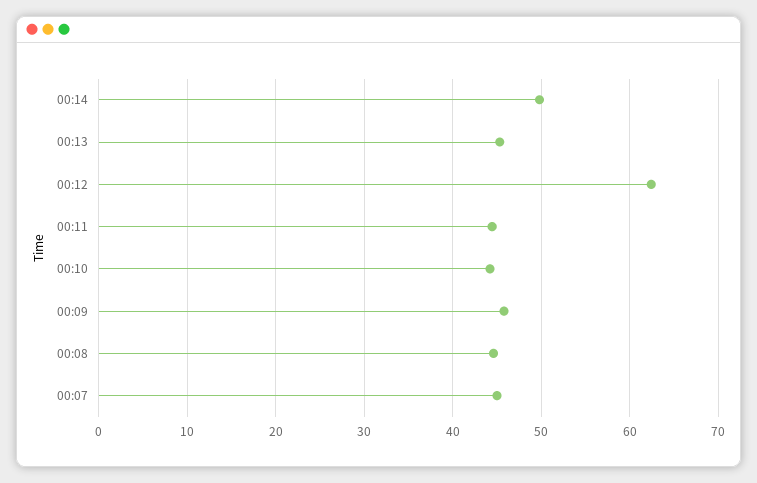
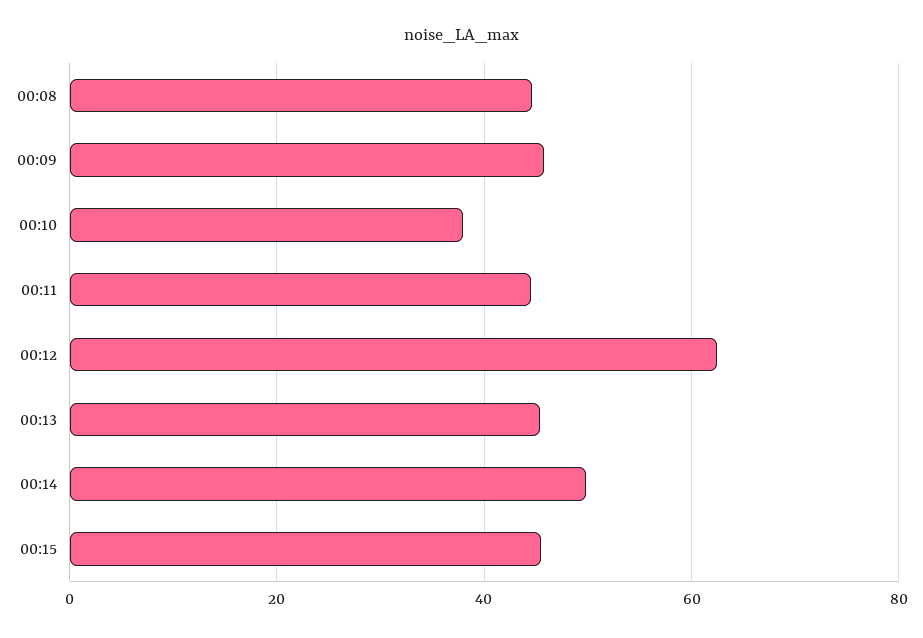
00:10: 44 -> 38
00:07: 45 -> none
00:15: none -> 46

